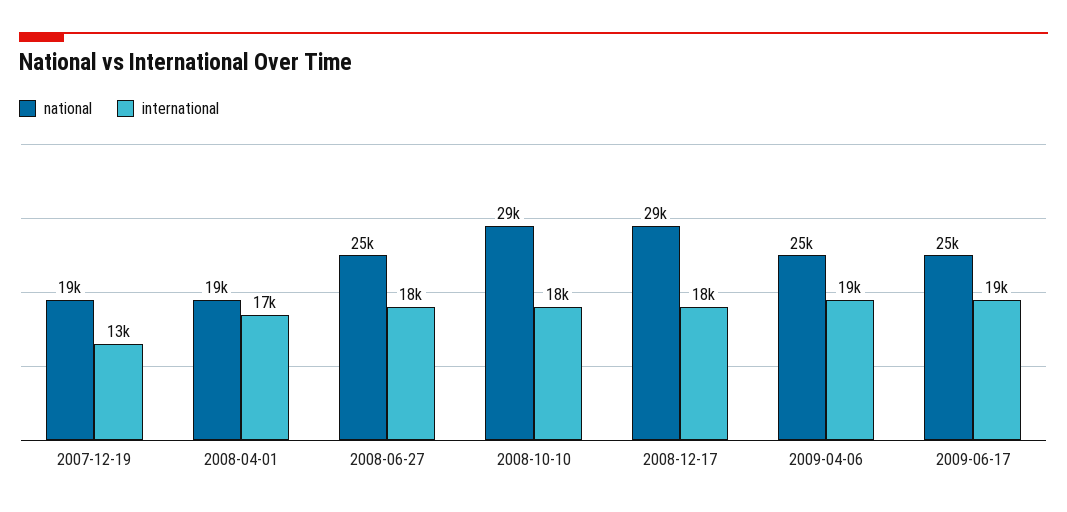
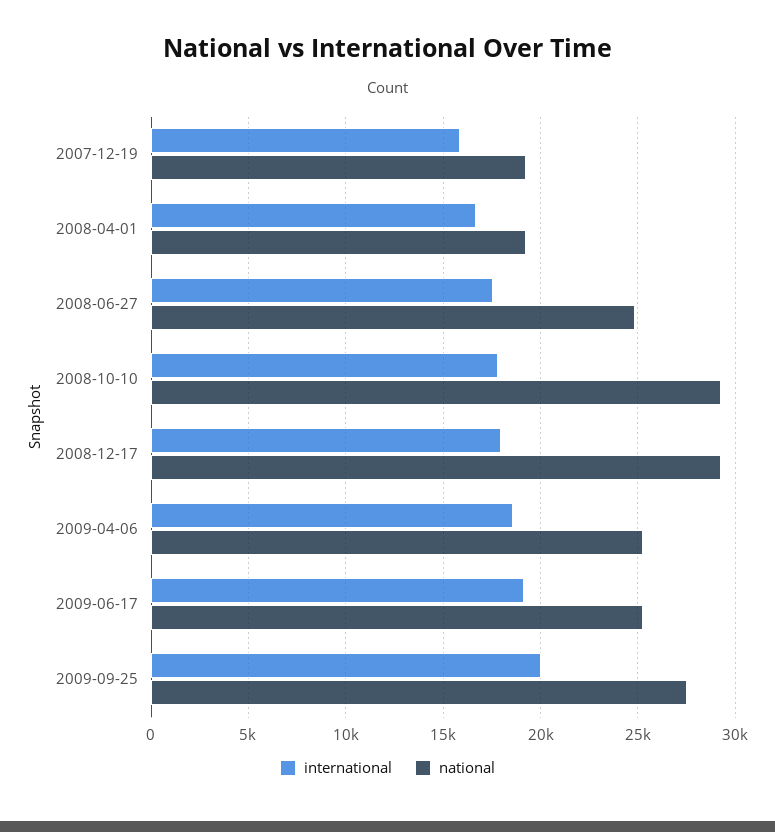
international, 2007-12-19: 13000 -> 16000
international, 2009-09-25: none -> 20000
national, 2009-09-25: none -> 27500

